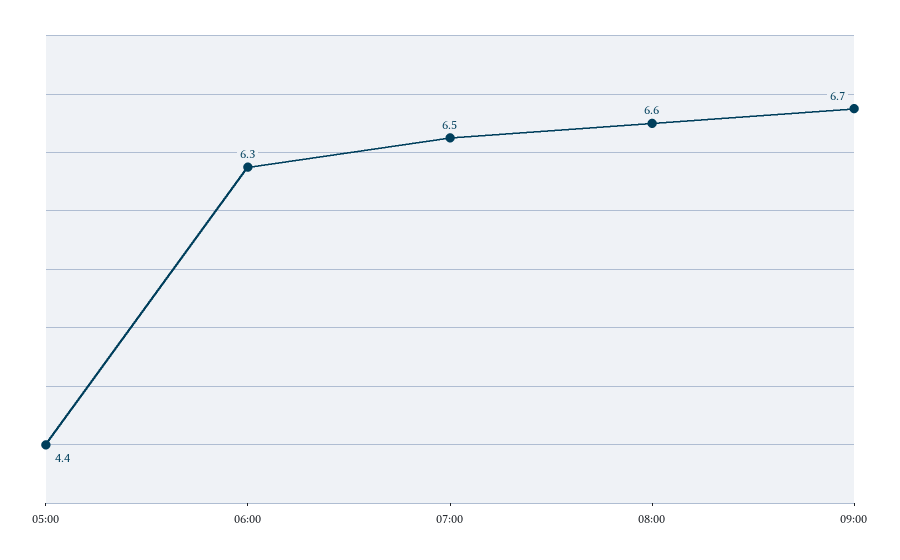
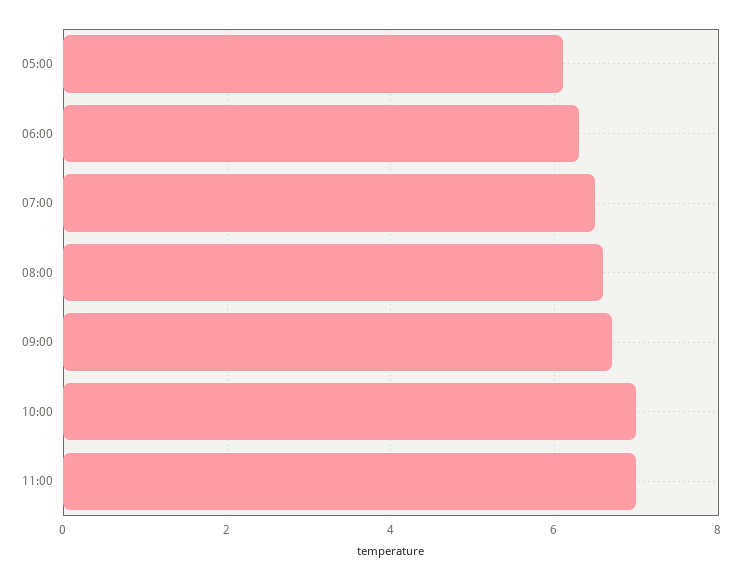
05:00: 4.4 -> 6
10:00: none -> 7
11:00: none -> 7

